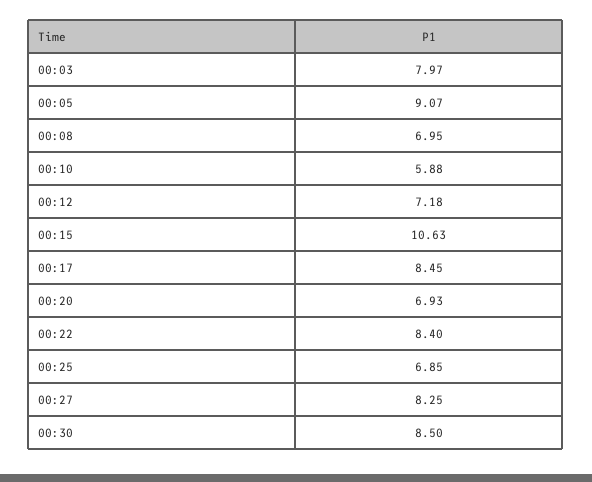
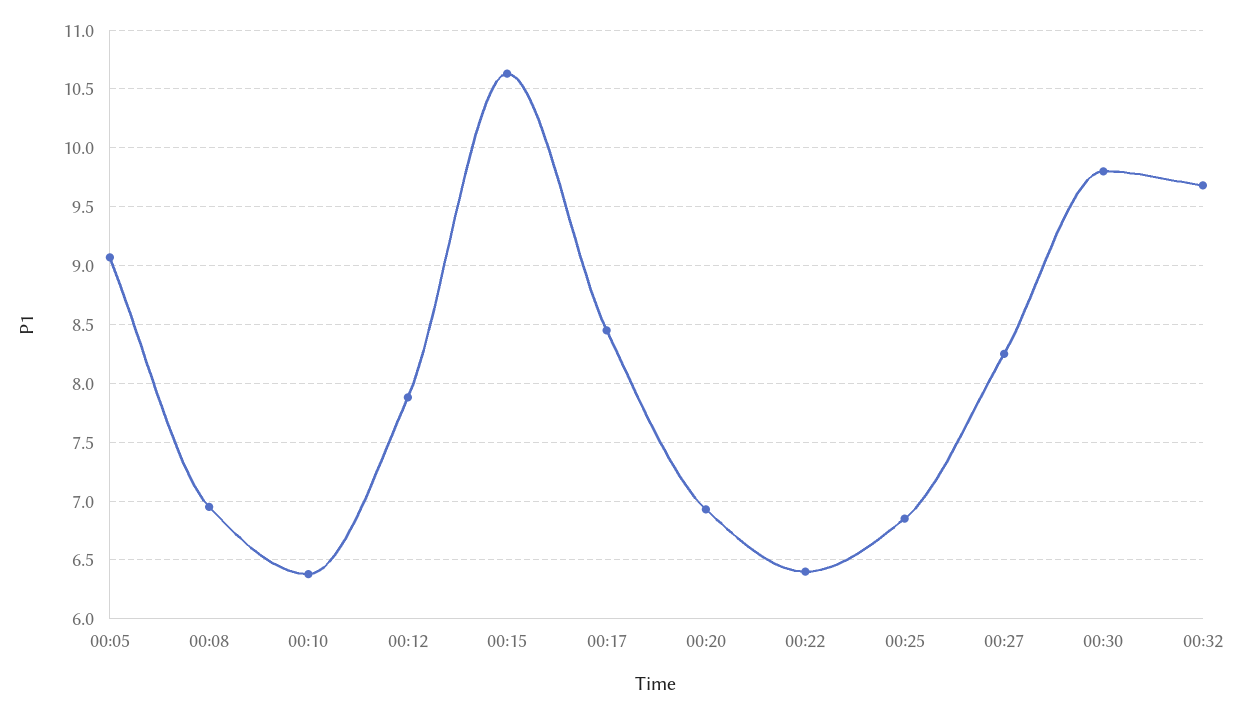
00:03: 7.97 -> none
00:10: 5.88 -> 6.4
00:12: 7.18 -> 7.9
00:22: 8.4 -> 6.4
00:30: 8.5 -> 9.8
00:32: none -> 9.7

